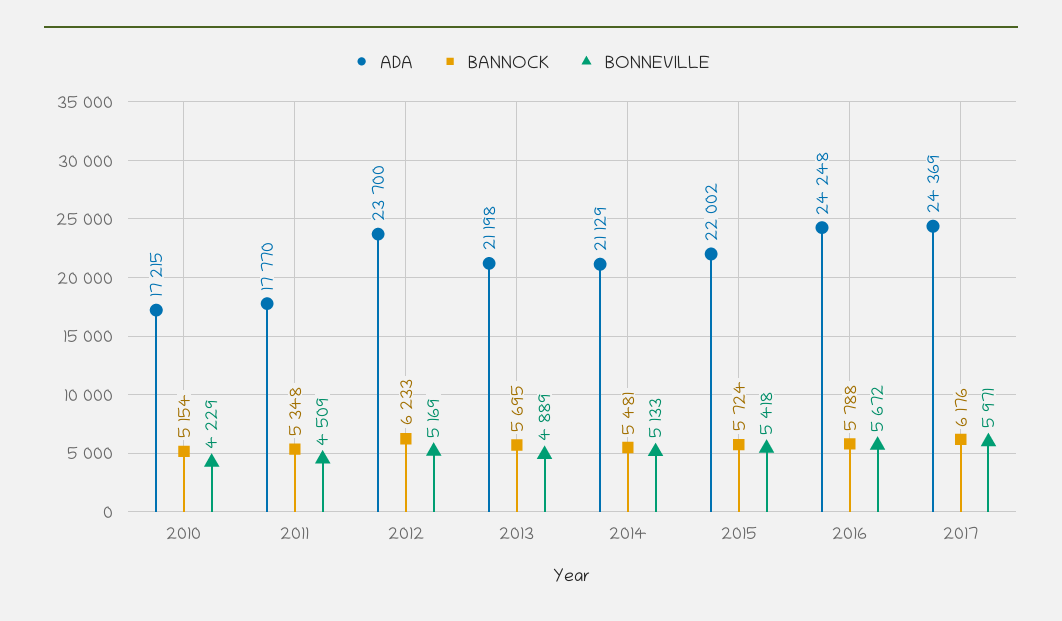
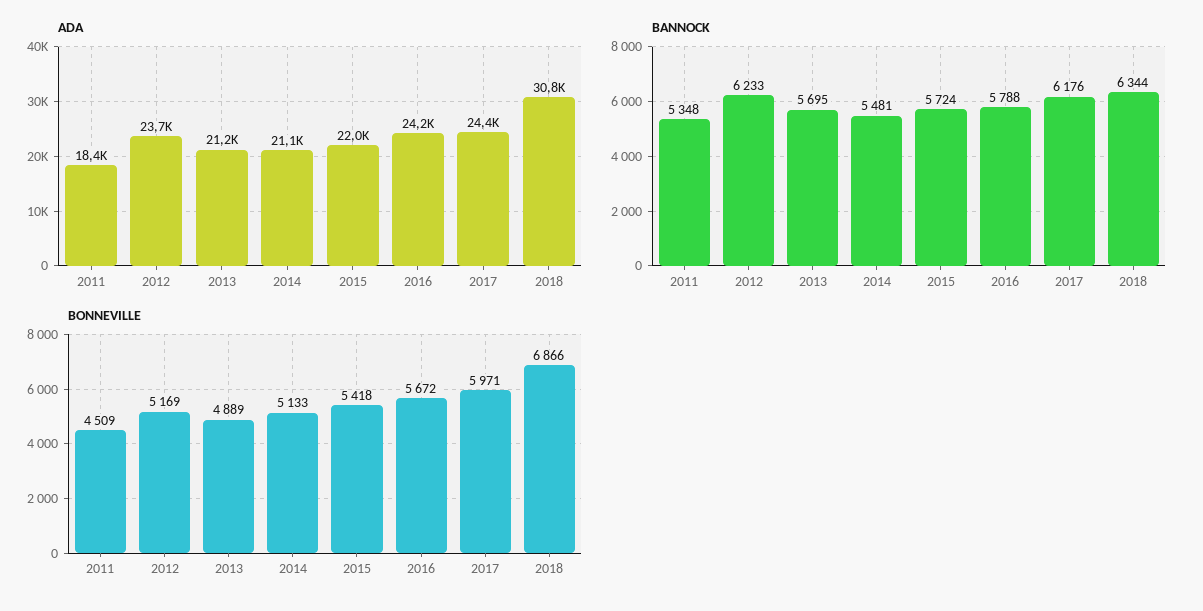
ADA, 2010: 17215 -> none
BANNOCK, 2010: 5154 -> none
BONNEVILLE, 2010: 4229 -> none
ADA, 2011: 17770 -> 18400
ADA, 2018: none -> 30800
BANNOCK, 2018: none -> 6344
BONNEVILLE, 2018: none -> 6866

